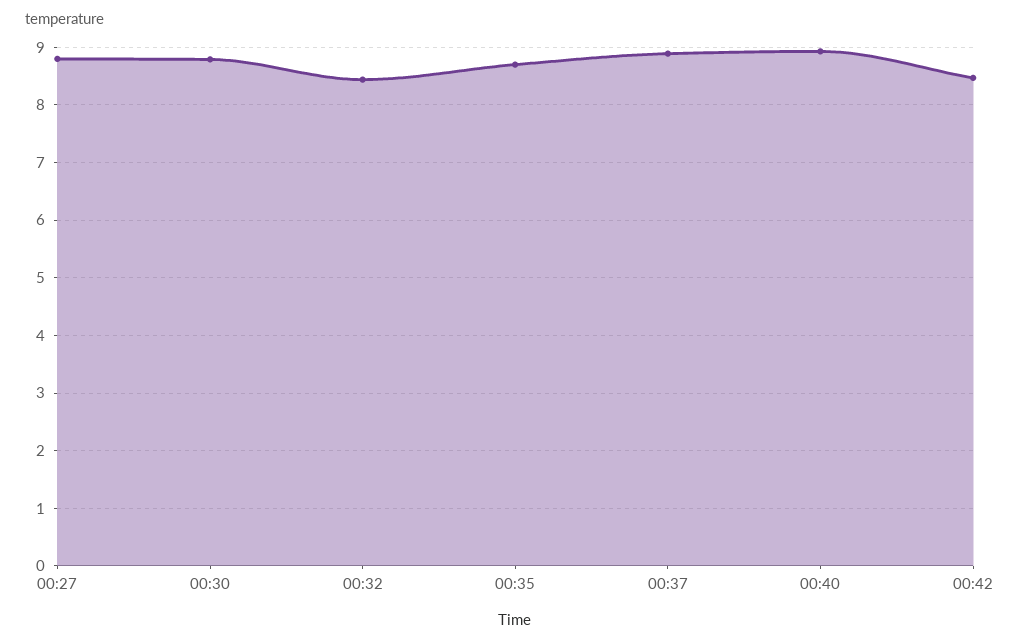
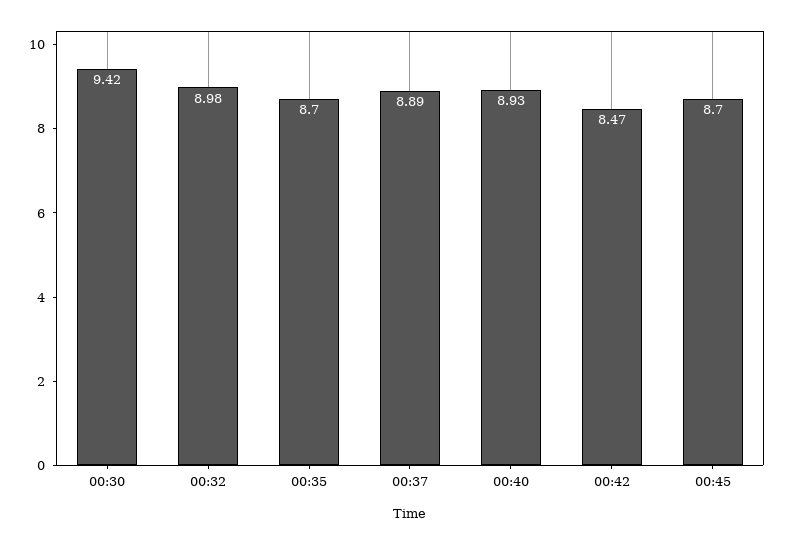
00:27: 8.8 -> none
00:30: 8.8 -> 9.42
00:32: 8.4 -> 8.98
00:45: none -> 8.7

